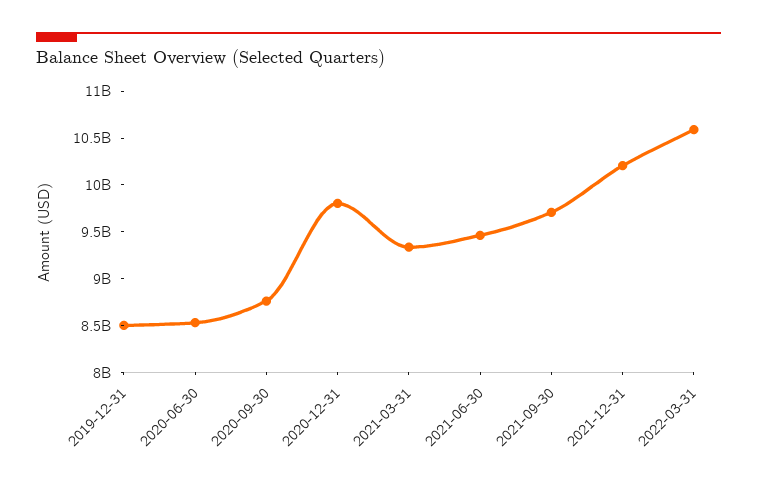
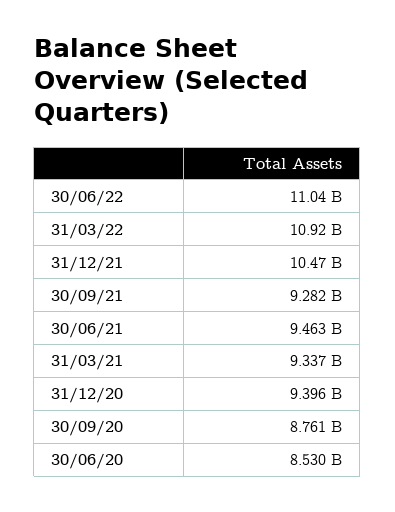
2019-12-31: 8500000000 -> none
2020-12-31: 9800000000 -> 9396000000
2021-09-30: 9700000000 -> 9282000000
2021-12-31: 10200000000 -> 10470000000
2022-03-31: 10600000000 -> 10920000000
30/06/22: none -> 11040000000

